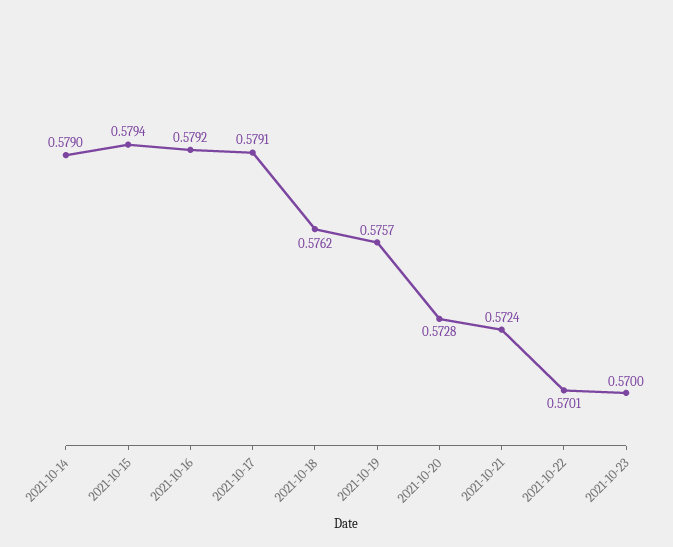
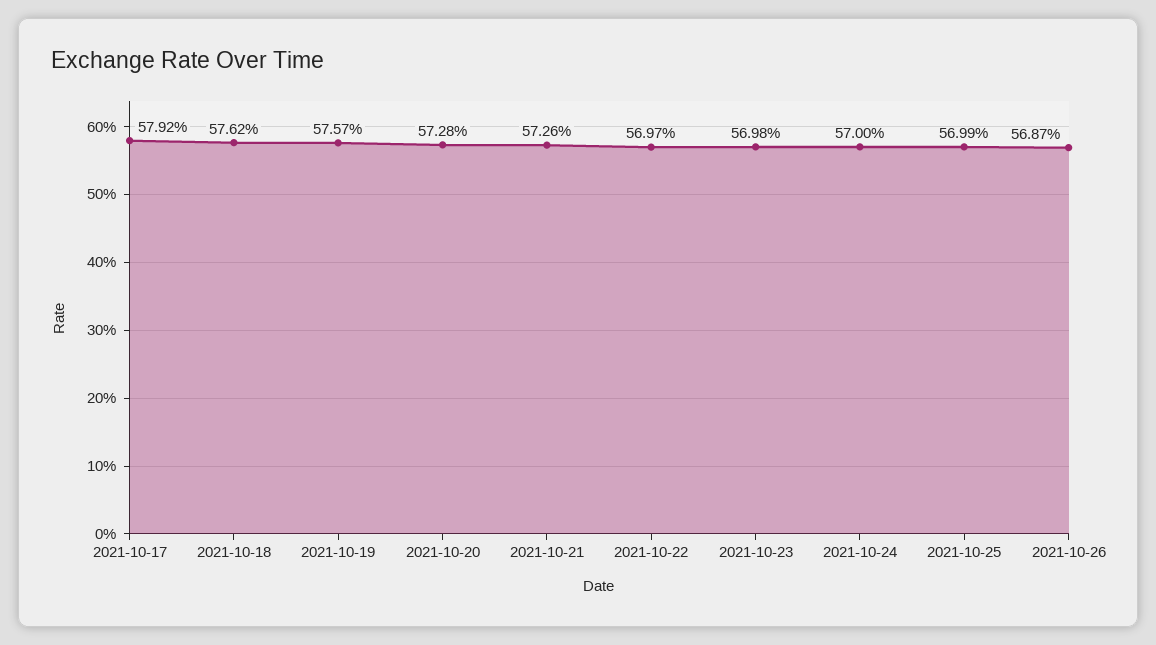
2021-10-14: 0.579 -> none
2021-10-15: 0.5794 -> none
2021-10-16: 0.5792 -> none
2021-10-17: 0.5791 -> 0.5792
2021-10-21: 0.5724 -> 0.5726
2021-10-22: 0.5701 -> 0.5697
2021-10-23: 0.57 -> 0.5698
2021-10-24: none -> 0.57
2021-10-25: none -> 0.5699
2021-10-26: none -> 0.5687

